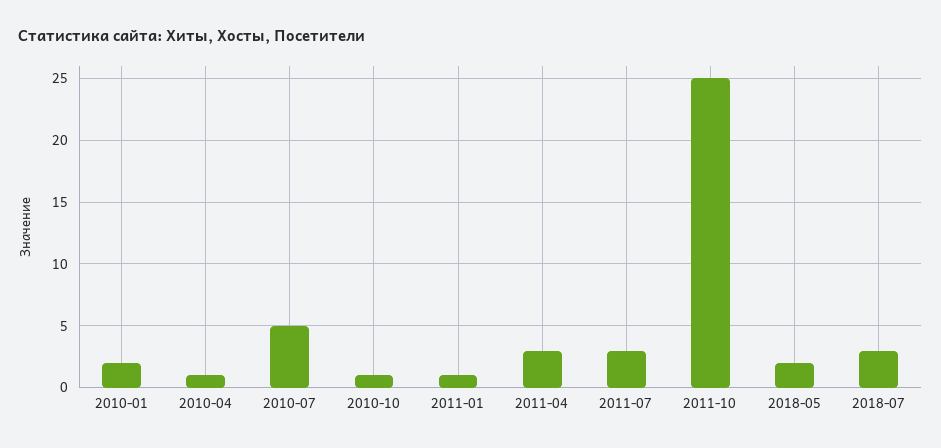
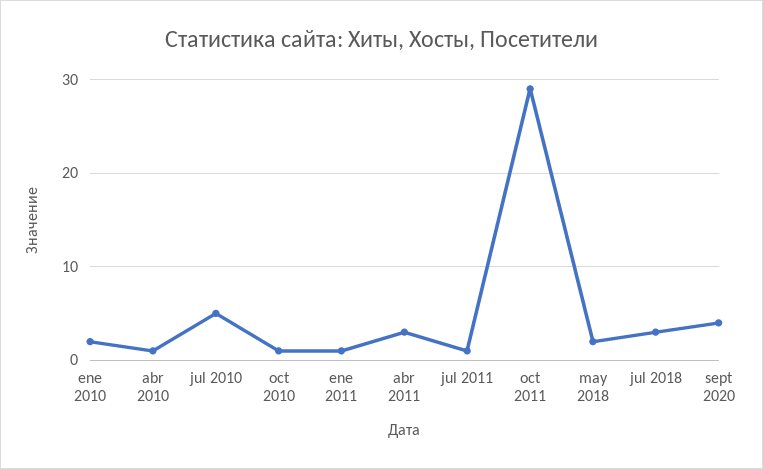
2011-07: 3 -> 1
2011-10: 25 -> 29
sept 2020: none -> 4

